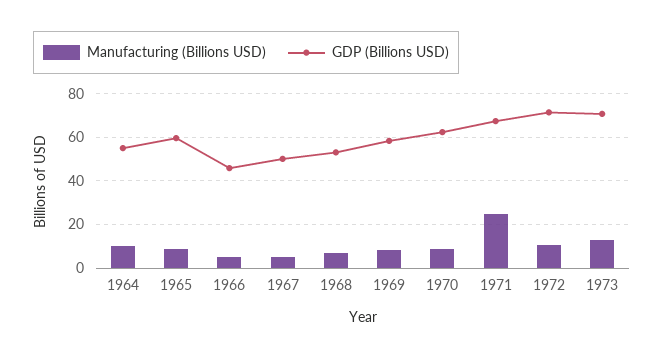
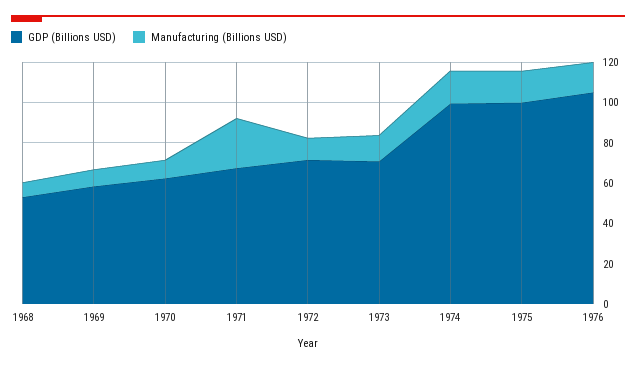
Manufacturing (Billions USD), 1964: 10 -> none
GDP (Billions USD), 1964: 55 -> none
Manufacturing (Billions USD), 1965: 10 -> none
GDP (Billions USD), 1965: 60 -> none
Manufacturing (Billions USD), 1966: 5 -> none
GDP (Billions USD), 1966: 45 -> none
Manufacturing (Billions USD), 1967: 5 -> none
GDP (Billions USD), 1967: 50 -> none
GDP (Billions USD), 1974: none -> 100
Manufacturing (Billions USD), 1974: none -> 15
GDP (Billions USD), 1975: none -> 100
Manufacturing (Billions USD), 1975: none -> 15
GDP (Billions USD), 1976: none -> 105
Manufacturing (Billions USD), 1976: none -> 15

